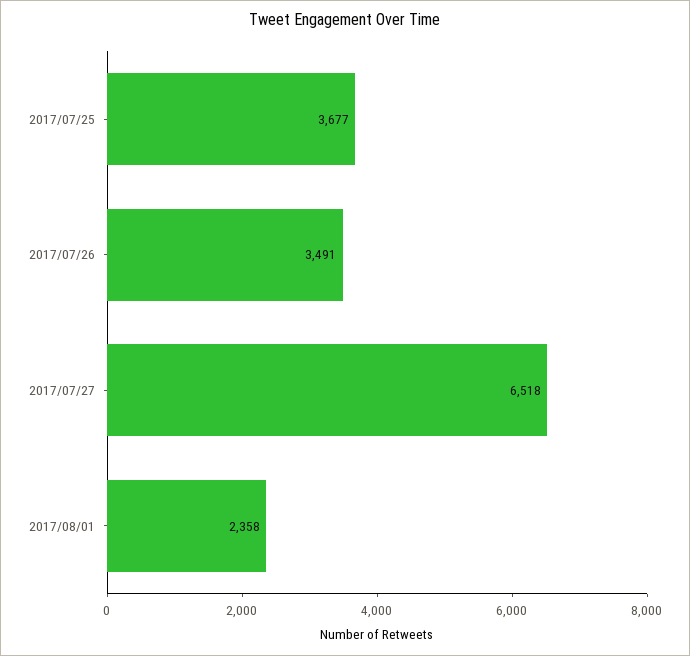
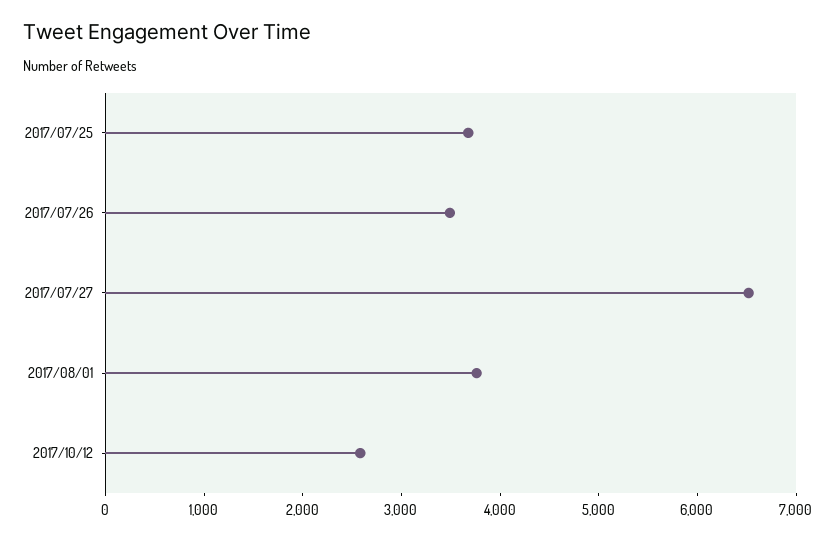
2017/08/01: 2358 -> 3800
2017/10/12: none -> 2600

